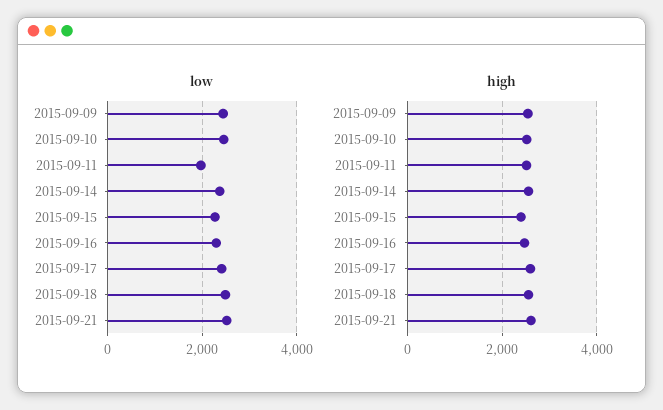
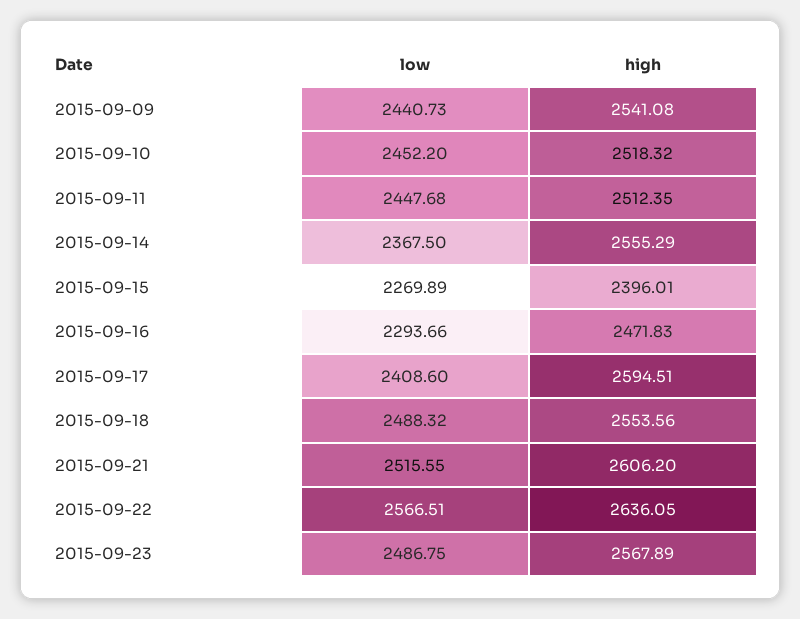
low, 2015-09-11: 2000 -> 2447.68
low, 2015-09-22: none -> 2566.51
high, 2015-09-22: none -> 2636.05
low, 2015-09-23: none -> 2486.75
high, 2015-09-23: none -> 2567.89

